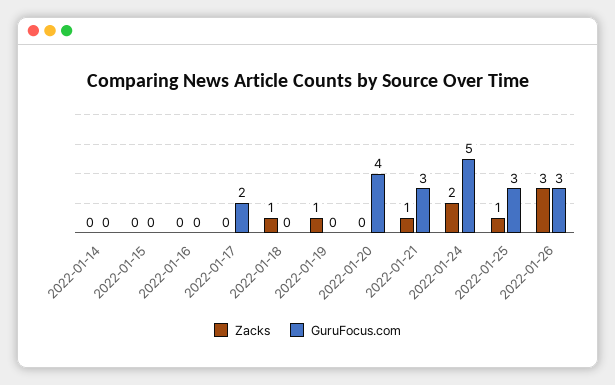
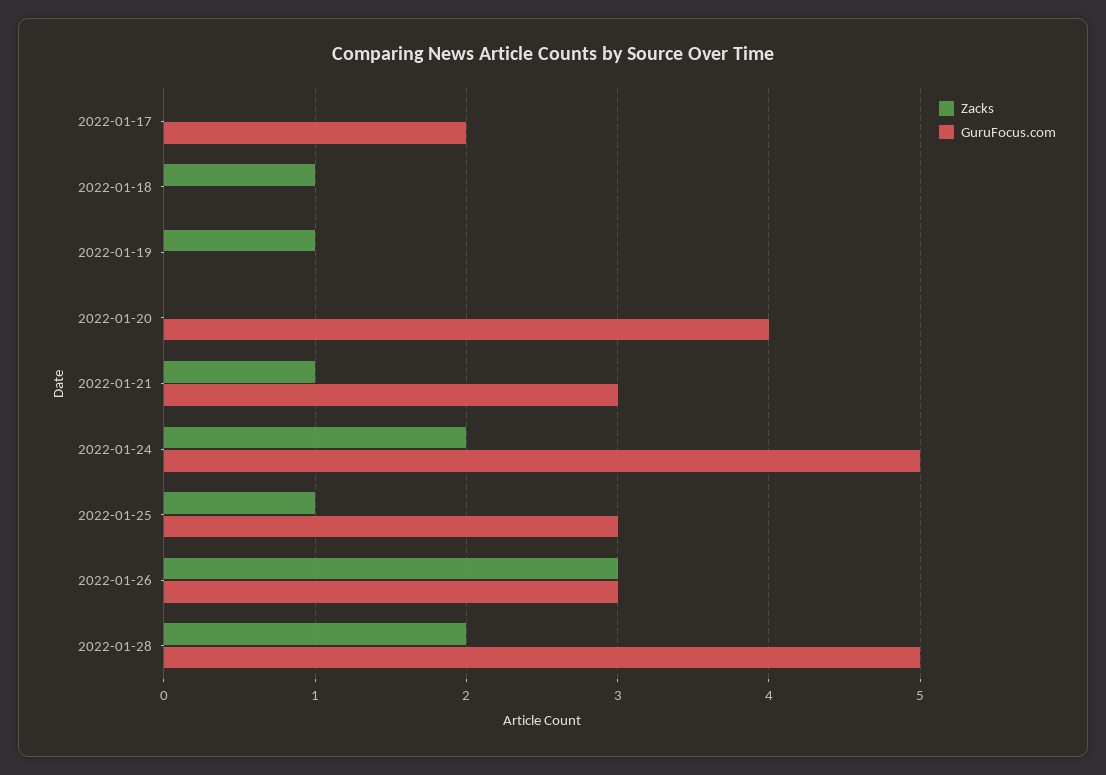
Zacks, 2022-01-14: 0 -> none
GuruFocus.com, 2022-01-14: 0 -> none
Zacks, 2022-01-15: 0 -> none
GuruFocus.com, 2022-01-15: 0 -> none
Zacks, 2022-01-16: 0 -> none
GuruFocus.com, 2022-01-16: 0 -> none
Zacks, 2022-01-28: none -> 2
GuruFocus.com, 2022-01-28: none -> 5

